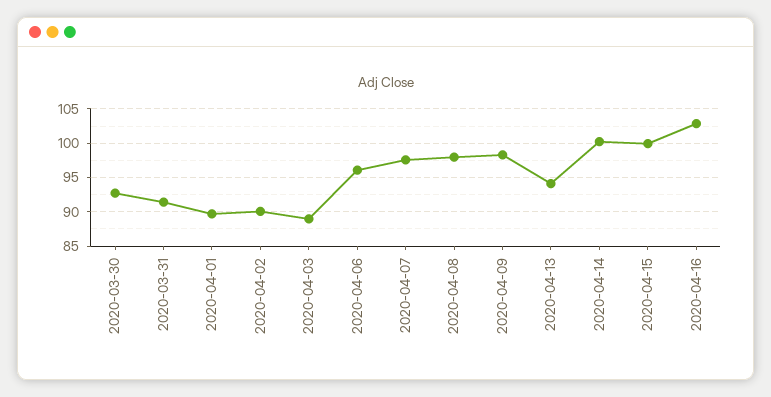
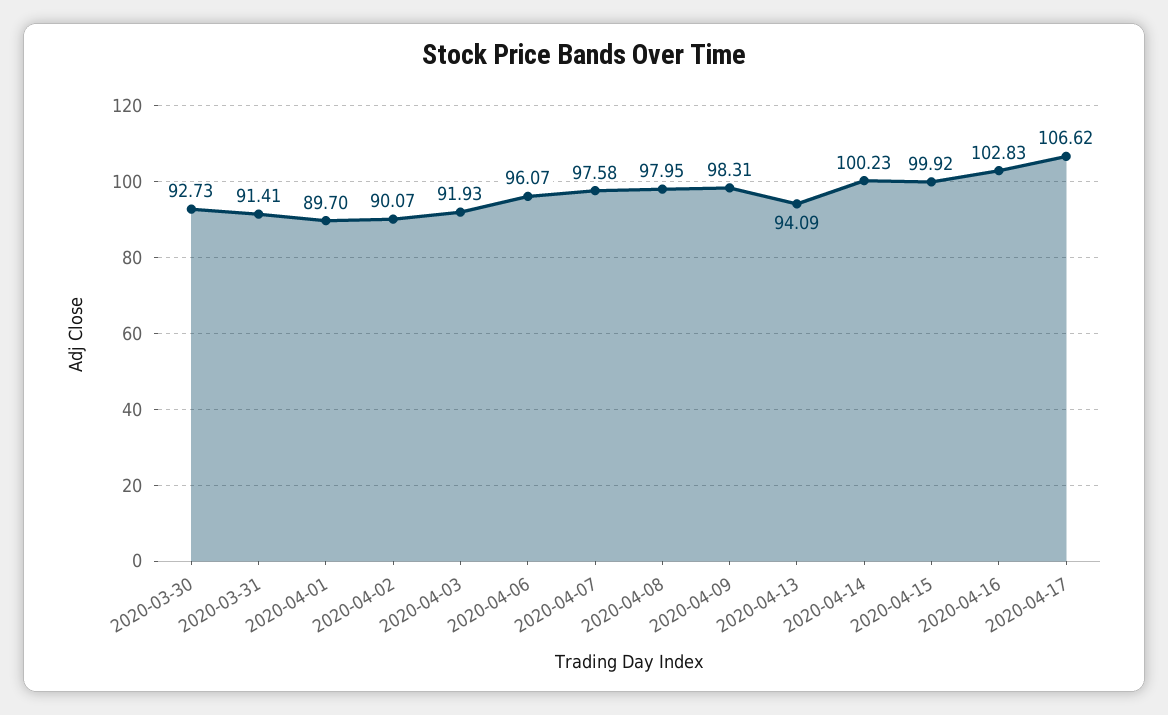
2020-04-03: 89 -> 91.93
2020-04-17: none -> 106.62

